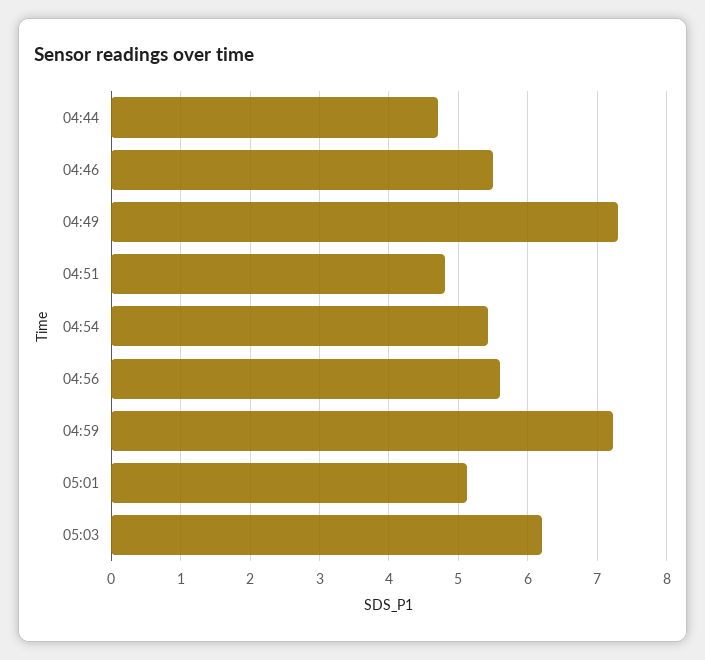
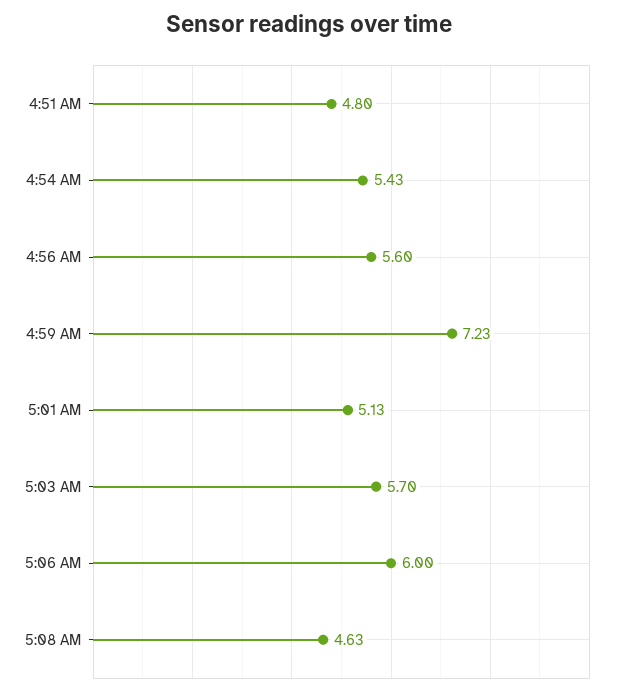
04:44: 4.7 -> none
04:46: 5.5 -> none
04:49: 7.3 -> none
05:03: 6.2 -> 5.7
5:06 AM: none -> 6
5:08 AM: none -> 4.63

